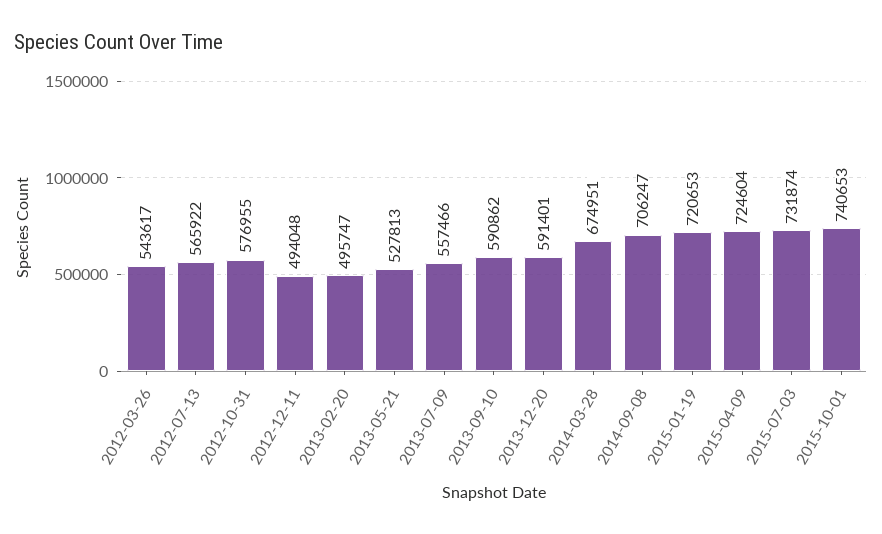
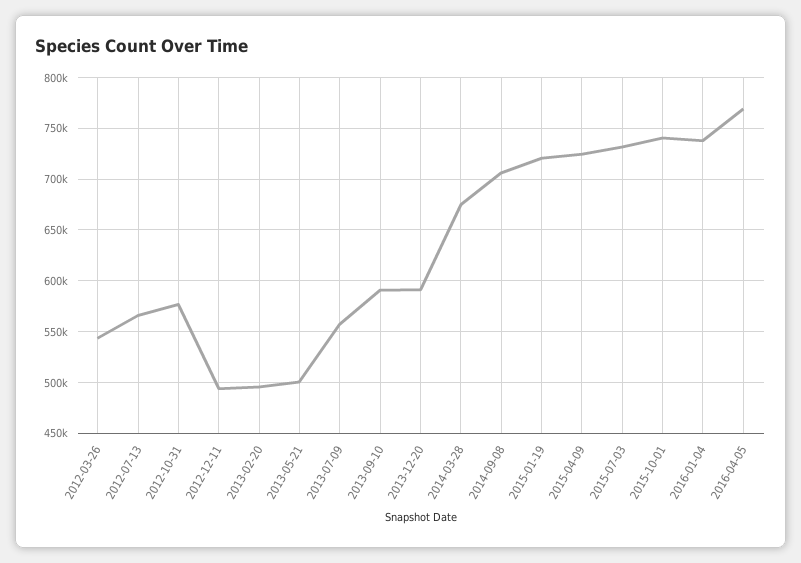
2013-05-21: 527813 -> 500000
2016-01-04: none -> 740000
2016-04-05: none -> 770000

